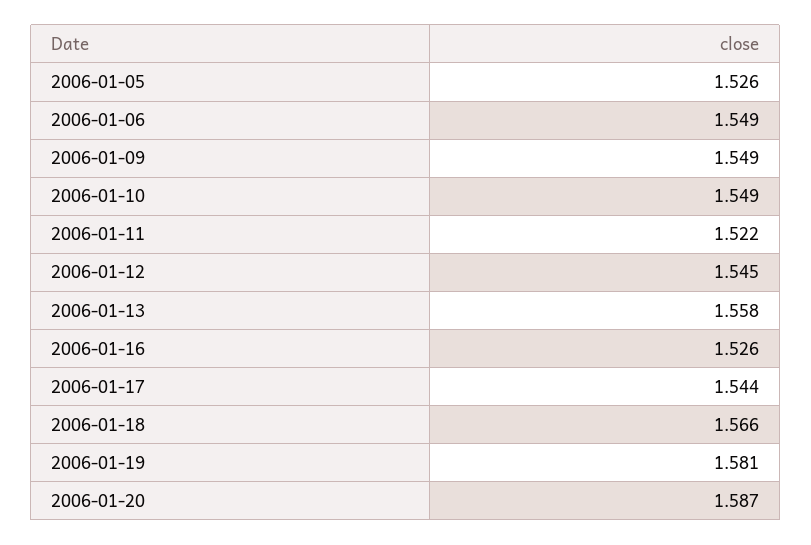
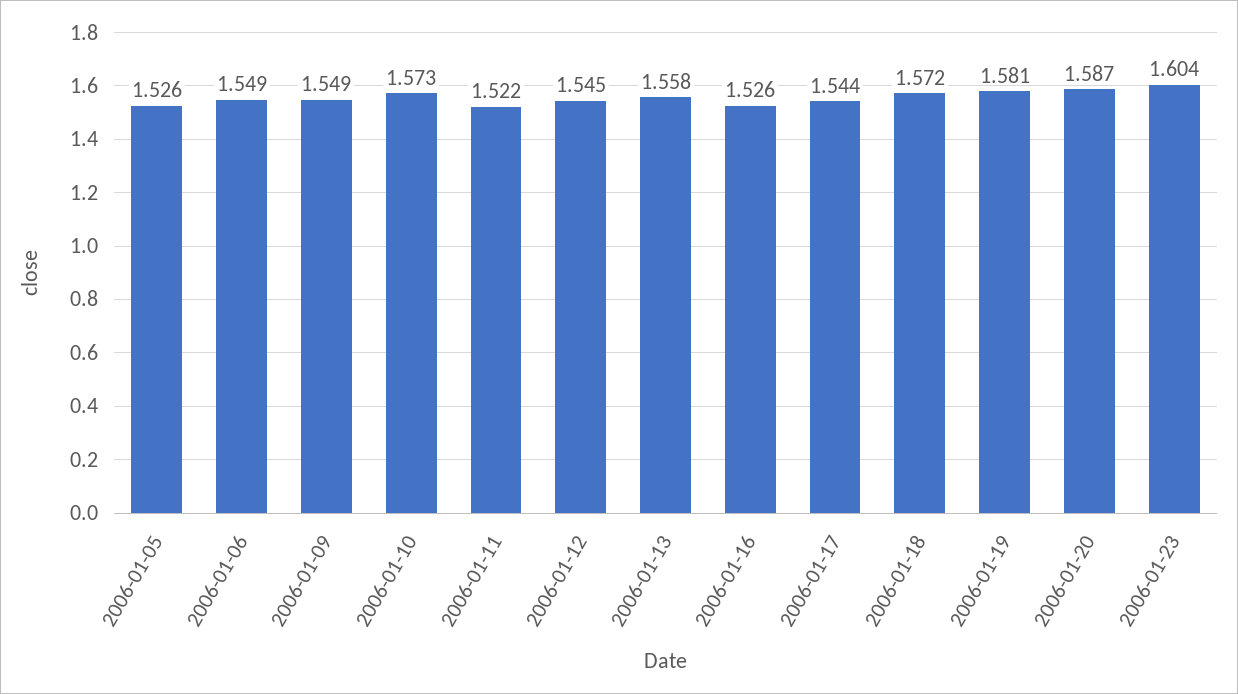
2006-01-10: 1.549 -> 1.573
2006-01-18: 1.566 -> 1.572
2006-01-23: none -> 1.604

